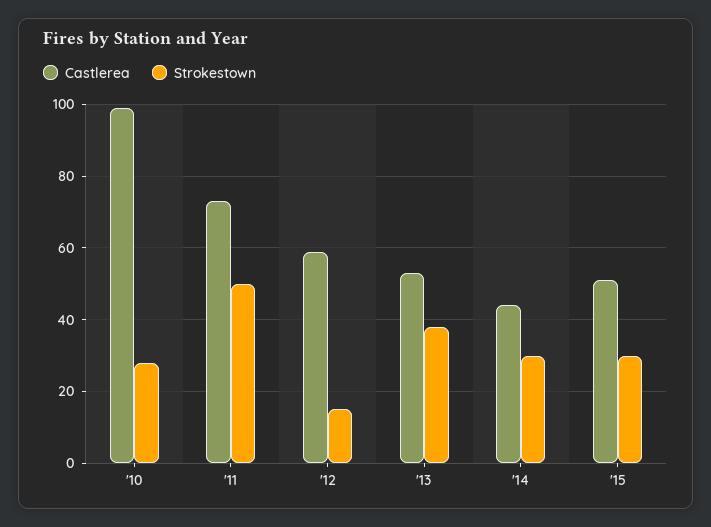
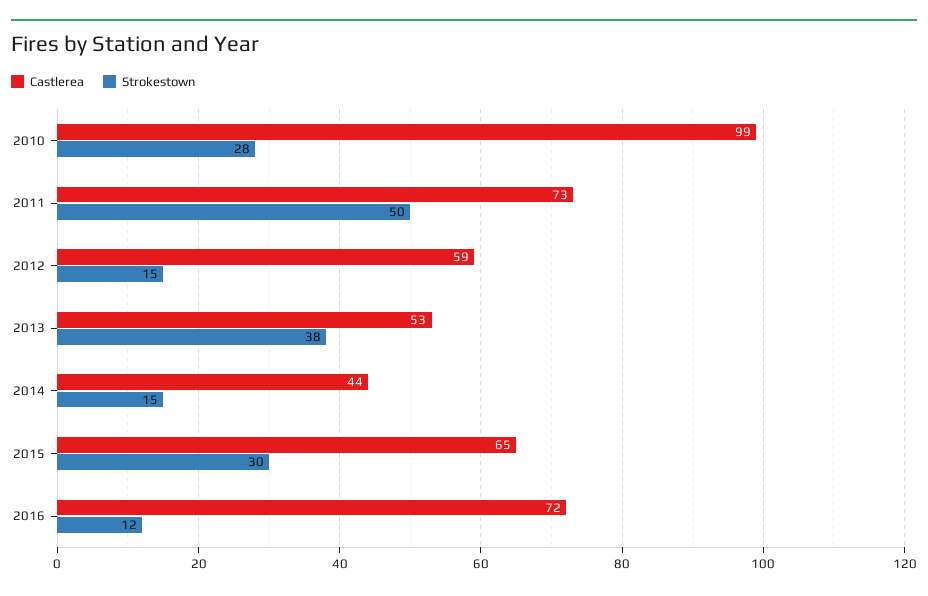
Strokestown, '14: 30 -> 15
Castlerea, '15: 50 -> 65
Castlerea, 2016: none -> 72
Strokestown, 2016: none -> 12

